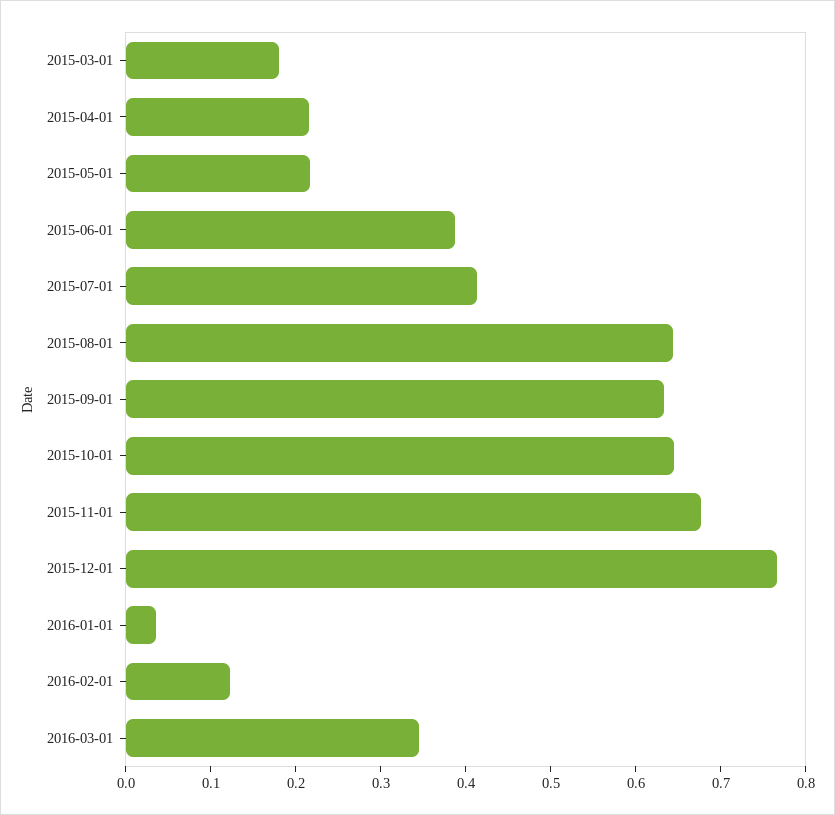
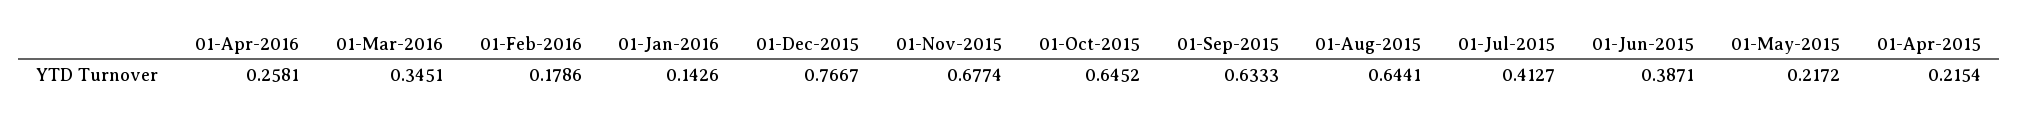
2015-03-01: 0.18 -> none
2016-01-01: 0.04 -> 0.1426
2016-02-01: 0.12 -> 0.1786
01-Apr-2016: none -> 0.2581

